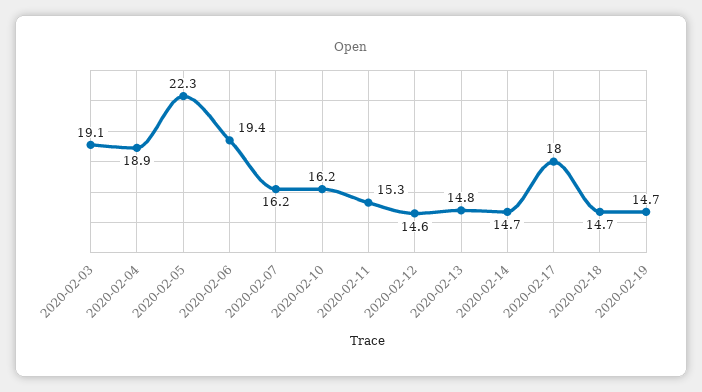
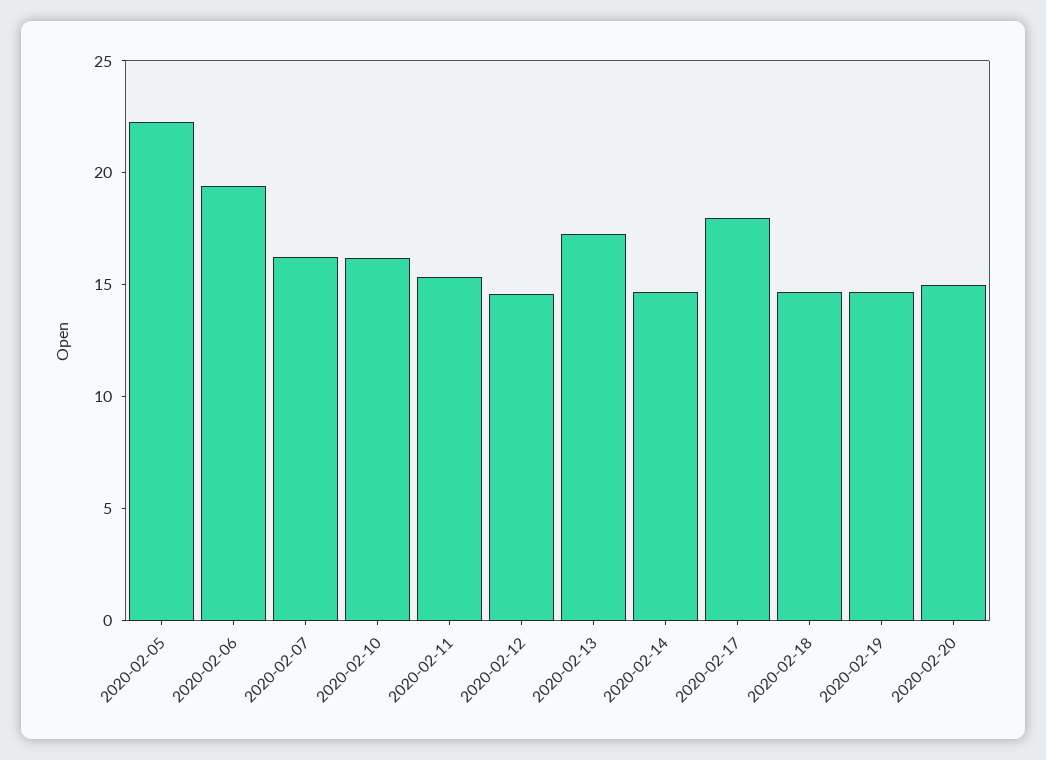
2020-02-03: 19.1 -> none
2020-02-04: 18.9 -> none
2020-02-13: 14.8 -> 17
2020-02-20: none -> 15

